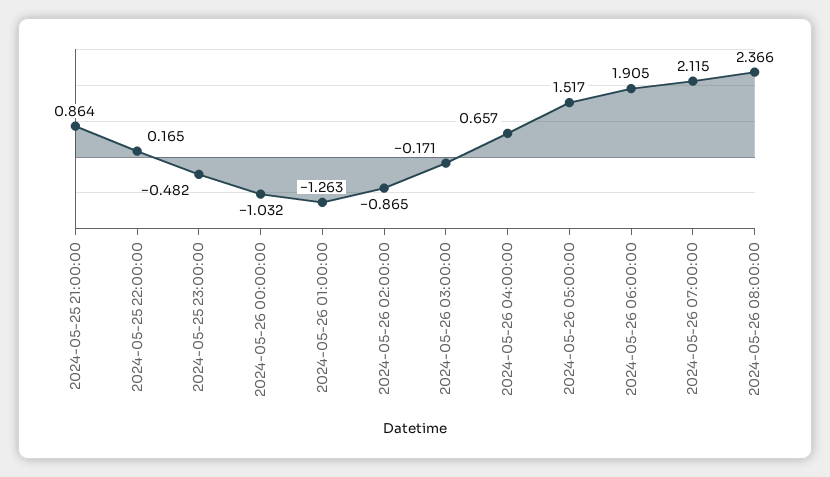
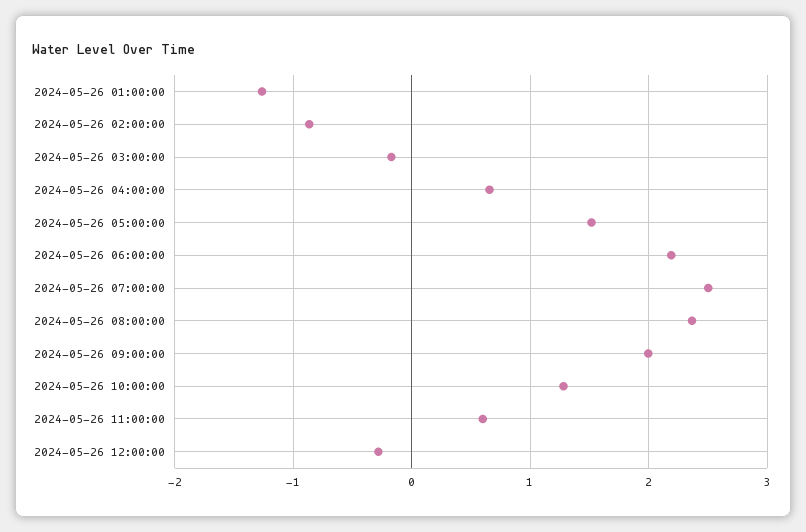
2024-05-25 21:00:00: 0.864 -> none
2024-05-25 22:00:00: 0.165 -> none
2024-05-25 23:00:00: -0.482 -> none
2024-05-26 00:00:00: -1.032 -> none
2024-05-26 06:00:00: 1.905 -> 2.2
2024-05-26 07:00:00: 2.115 -> 2.5
2024-05-26 09:00:00: none -> 2
2024-05-26 10:00:00: none -> 1.3
2024-05-26 11:00:00: none -> 0.6
2024-05-26 12:00:00: none -> -0.3

